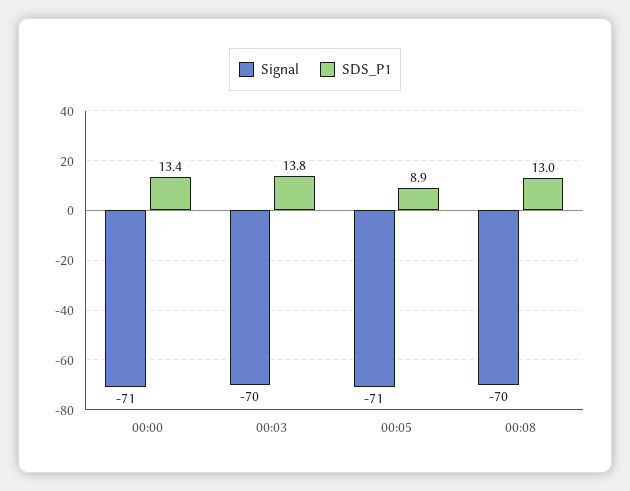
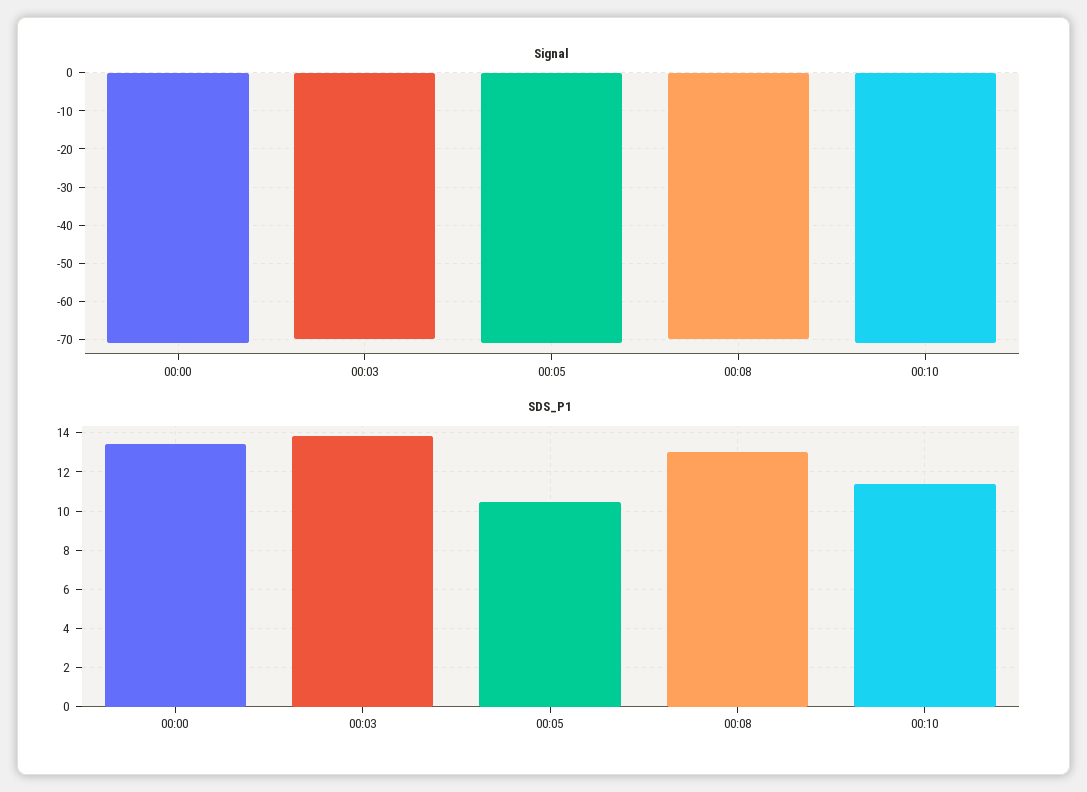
SDS_P1, 00:05: 8.9 -> 10.5
Signal, 00:10: none -> -70
SDS_P1, 00:10: none -> 11.5

